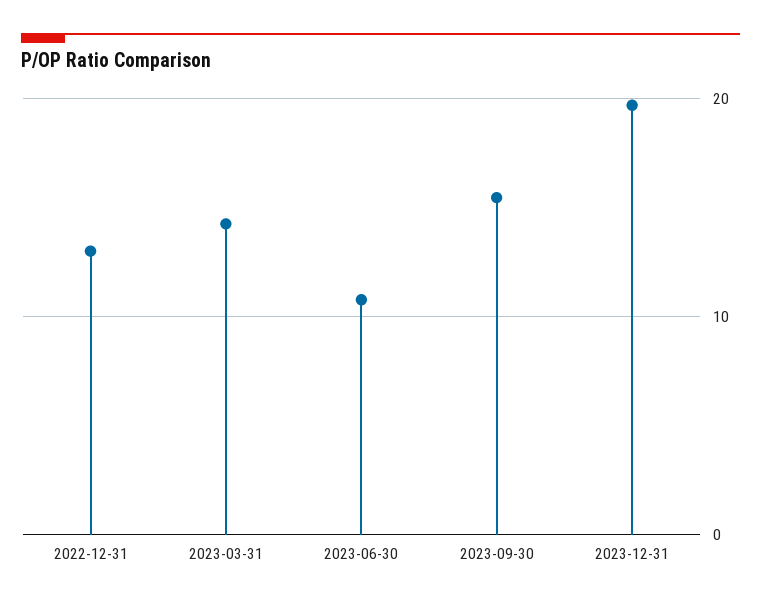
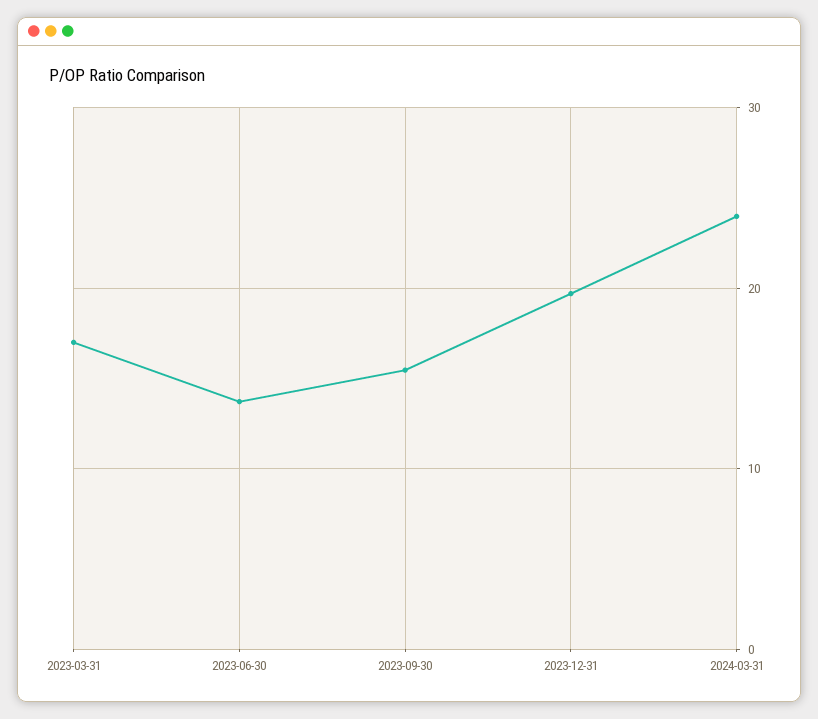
2022-12-31: 13 -> none
2023-03-31: 14 -> 17
2023-06-30: 11 -> 14
2024-03-31: none -> 24

